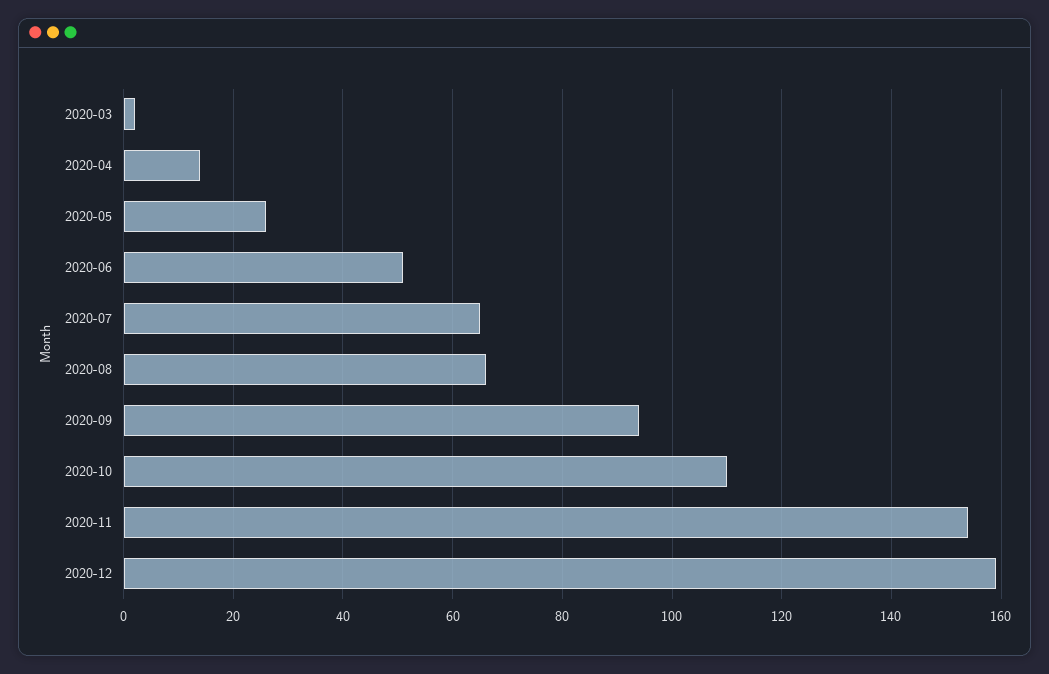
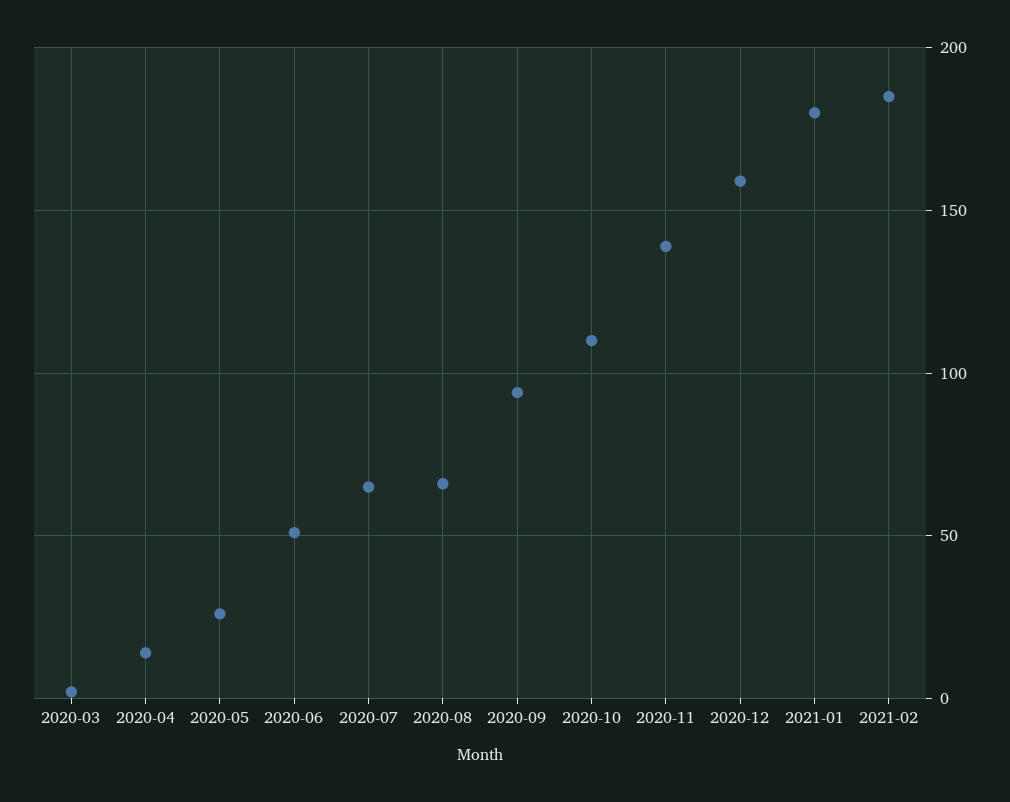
2020-11: 155 -> 140
2021-01: none -> 180
2021-02: none -> 185

